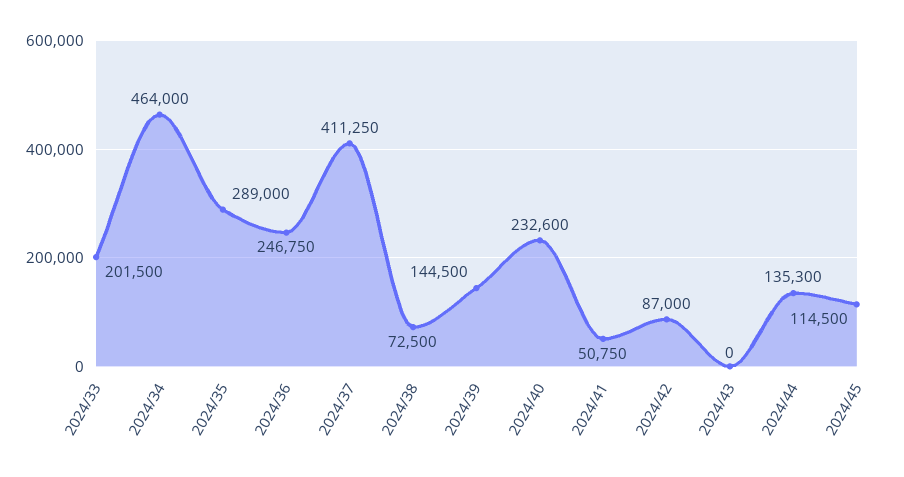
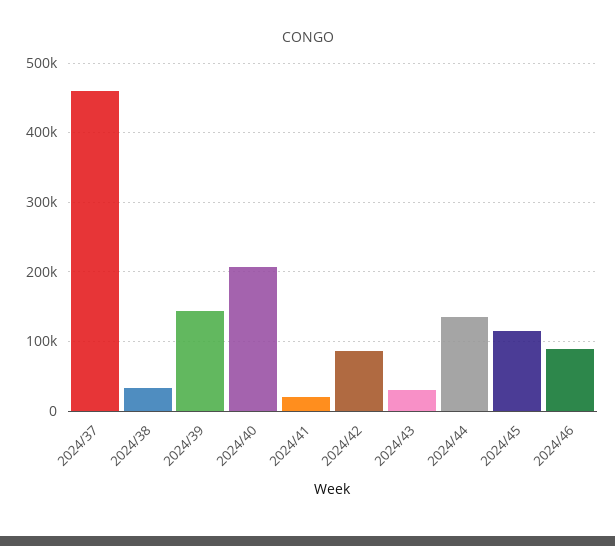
2024/33: 201500 -> none
2024/34: 464000 -> none
2024/35: 289000 -> none
2024/36: 246750 -> none
2024/37: 411250 -> 460000
2024/38: 72500 -> 30000
2024/40: 232600 -> 210000
2024/41: 50750 -> 20000
2024/43: 0 -> 30000
2024/46: none -> 90000

